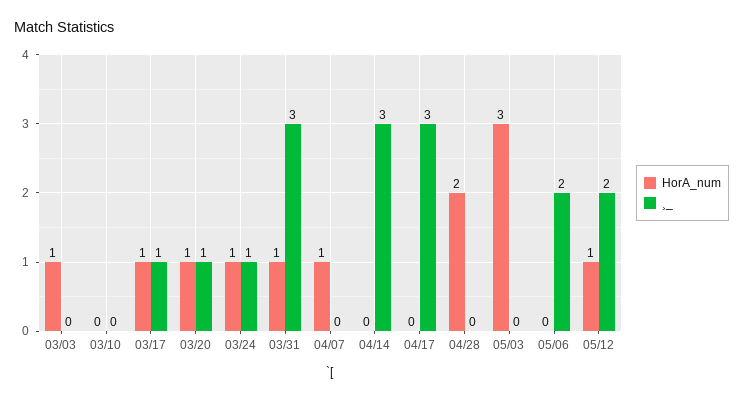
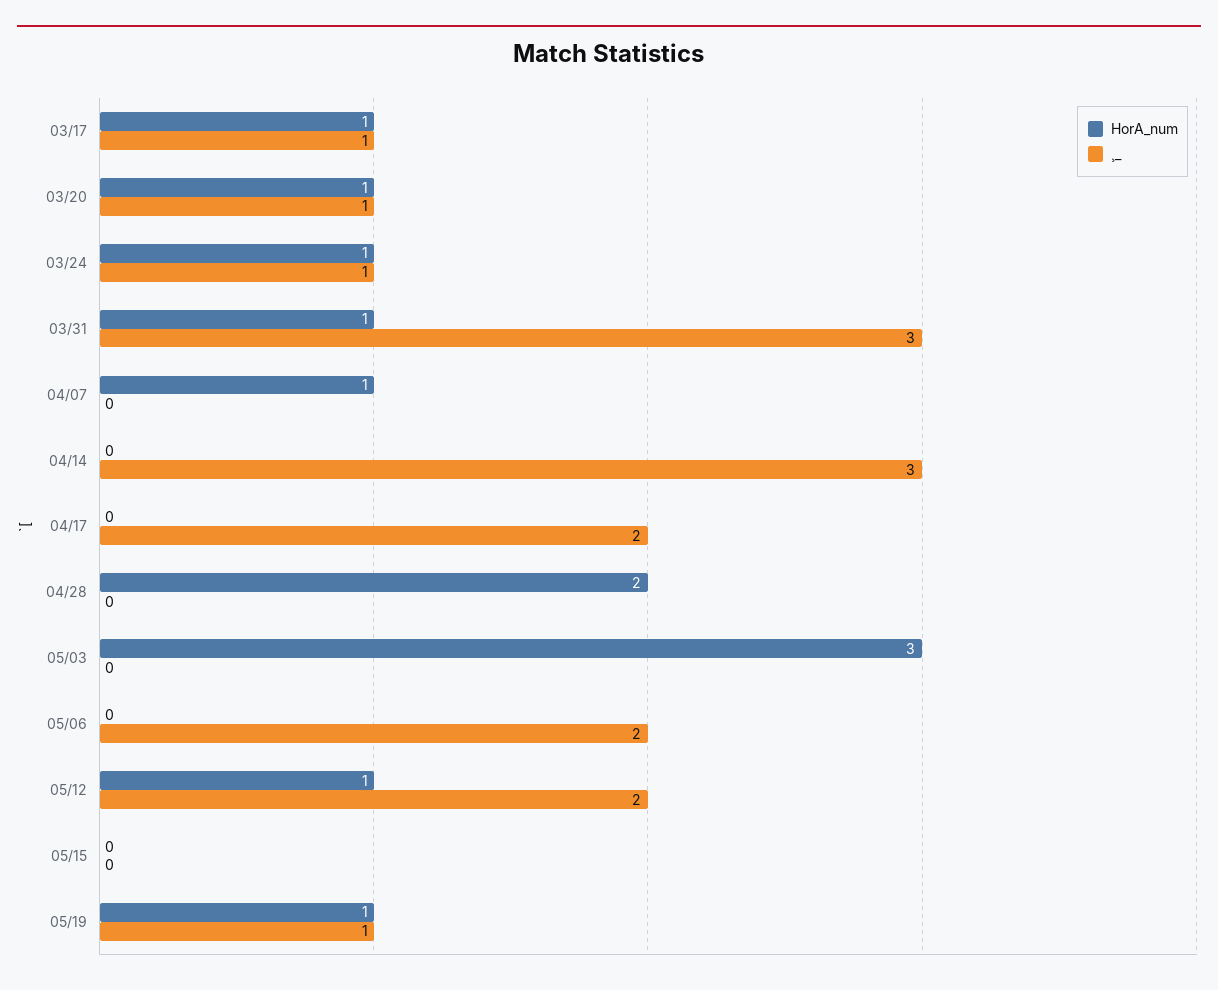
HorA_num, 03/03: 1 -> none
¸_, 03/03: 0 -> none
HorA_num, 03/10: 0 -> none
¸_, 03/10: 0 -> none
¸_, 04/17: 3 -> 2
HorA_num, 05/15: none -> 0
¸_, 05/15: none -> 0
HorA_num, 05/19: none -> 1
¸_, 05/19: none -> 1

